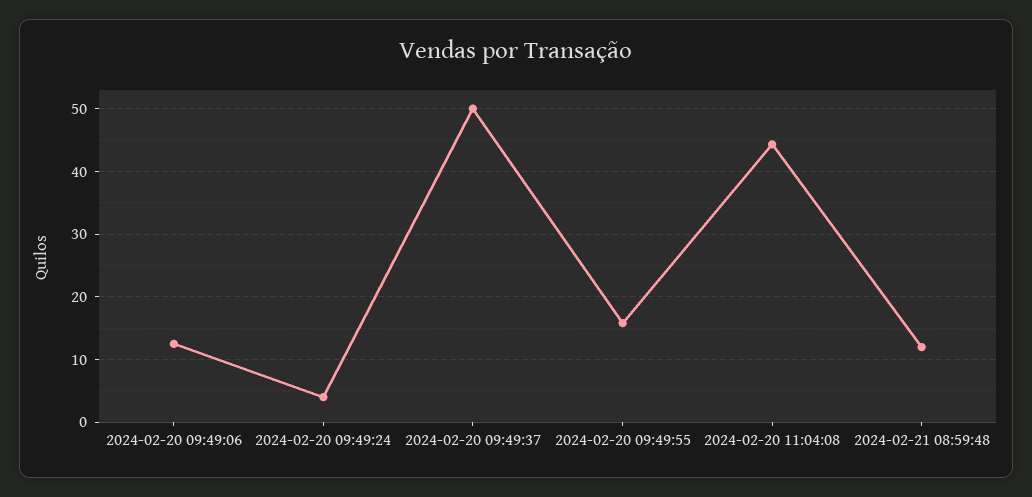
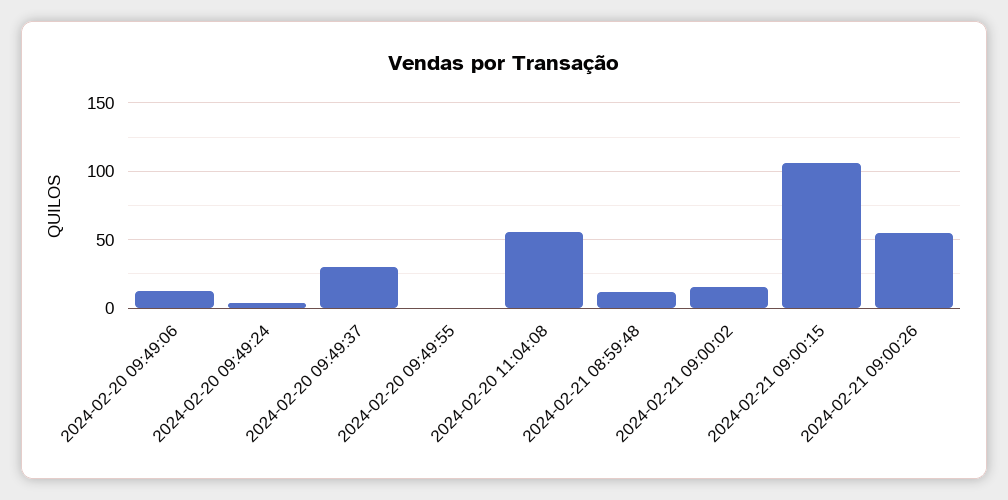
2024-02-20 09:49:37: 50 -> 30
2024-02-20 09:49:55: 16 -> 0
2024-02-20 11:04:08: 44 -> 55
2024-02-21 09:00:02: none -> 15
2024-02-21 09:00:15: none -> 105
2024-02-21 09:00:26: none -> 55

